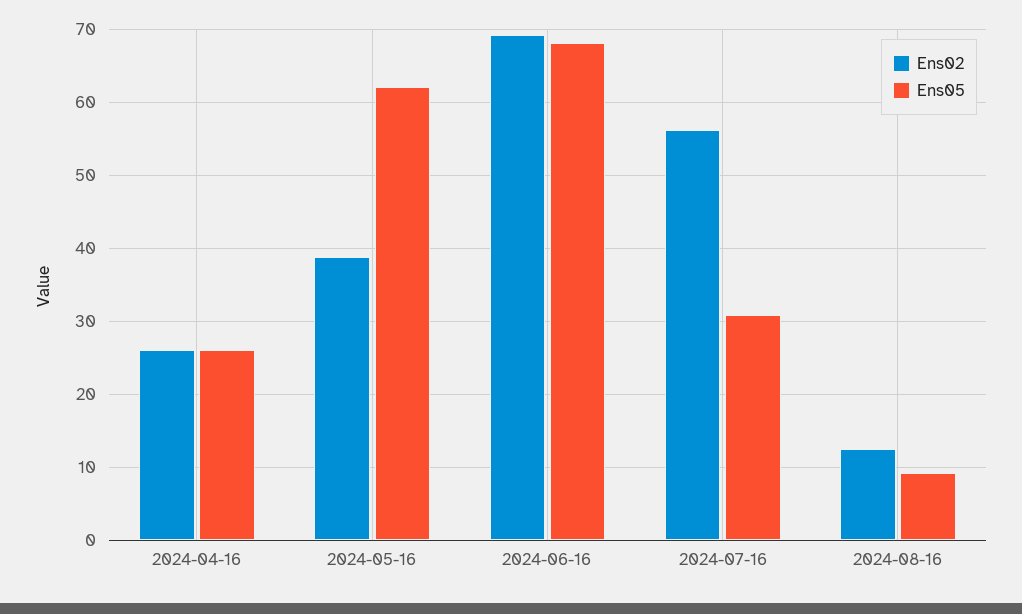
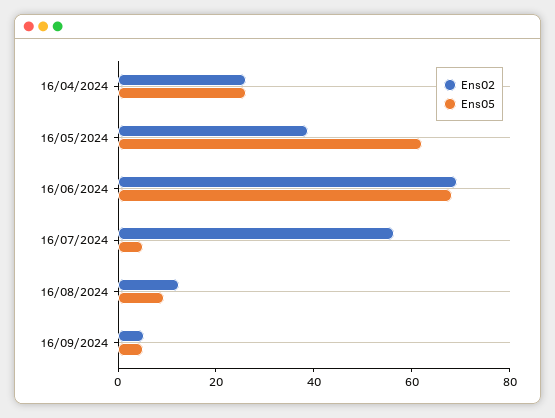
Ens05, 2024-07-16: 31 -> 5
Ens02, 16/09/2024: none -> 5
Ens05, 16/09/2024: none -> 5

